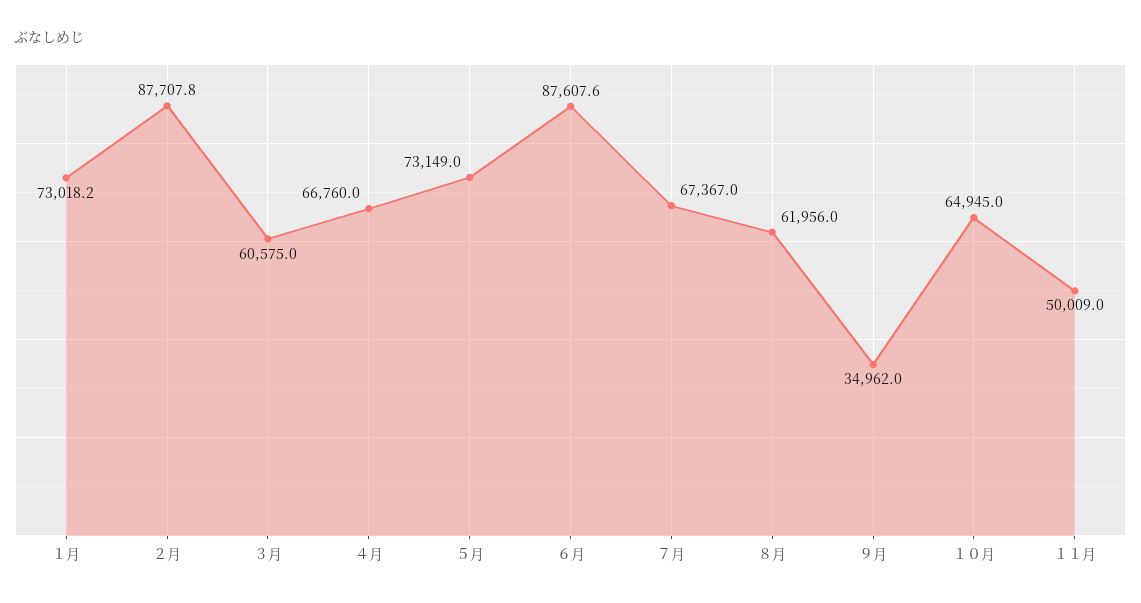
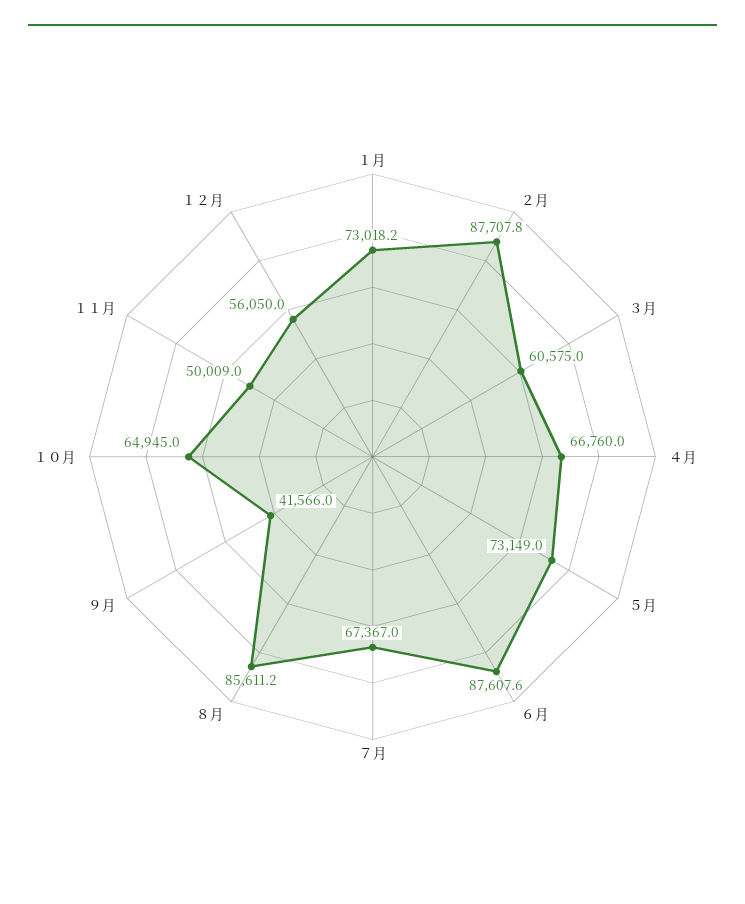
８月: 61956 -> 85611.2
９月: 34962 -> 41566
１２月: none -> 56050

